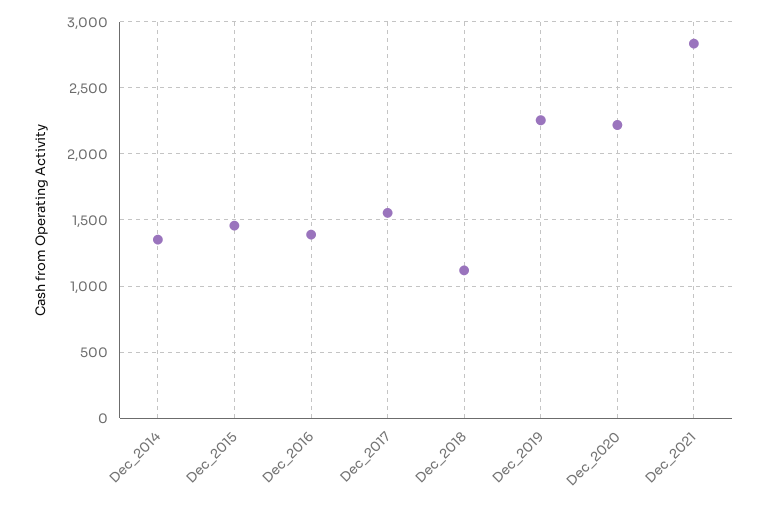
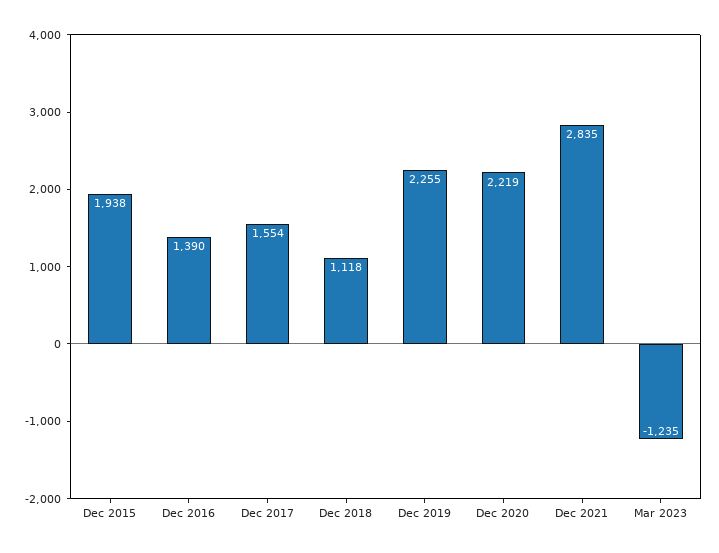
Dec_2014: 1350 -> none
Dec_2015: 1450 -> 1938
Mar 2023: none -> -1235

